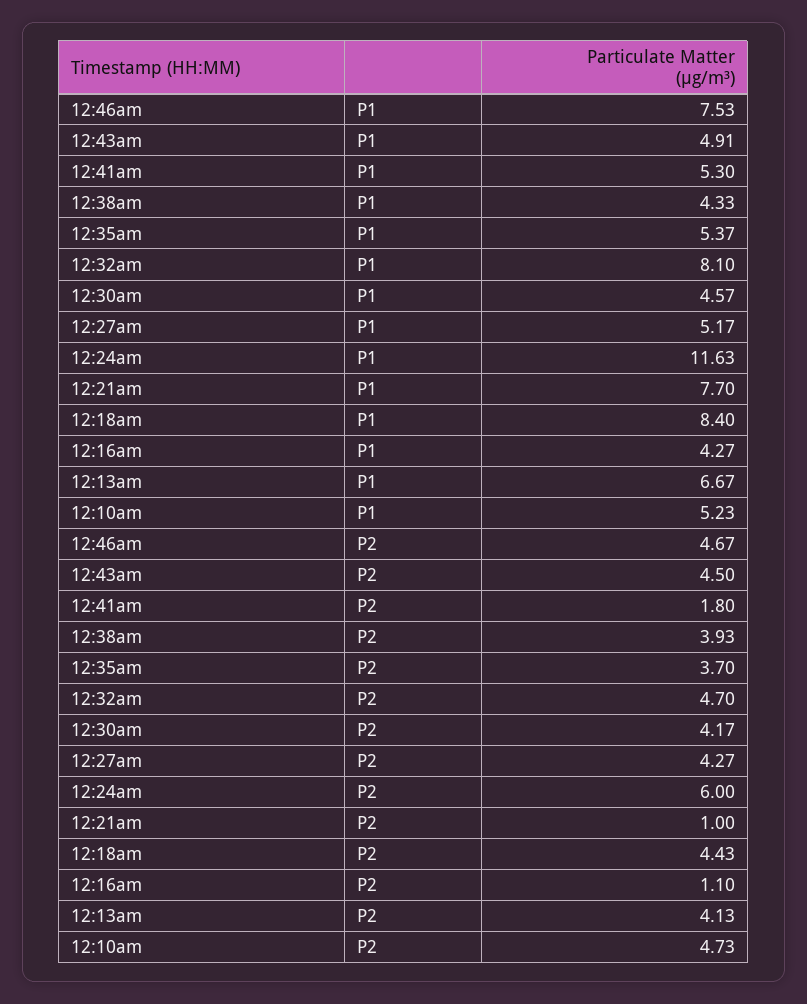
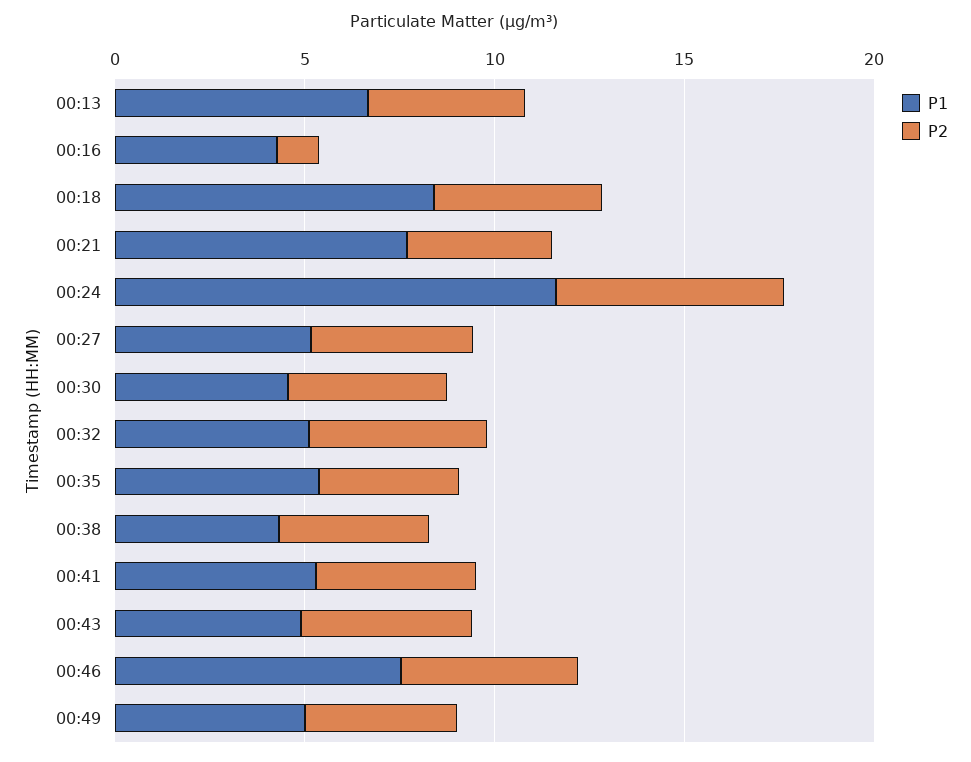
P1, 12:32am: 8.1 -> 5
P1, 12:10am: 5.23 -> none
P2, 12:41am: 1.8 -> 4
P2, 12:21am: 1 -> 4
P2, 12:10am: 4.73 -> none
P1, 00:49: none -> 5
P2, 00:49: none -> 4

